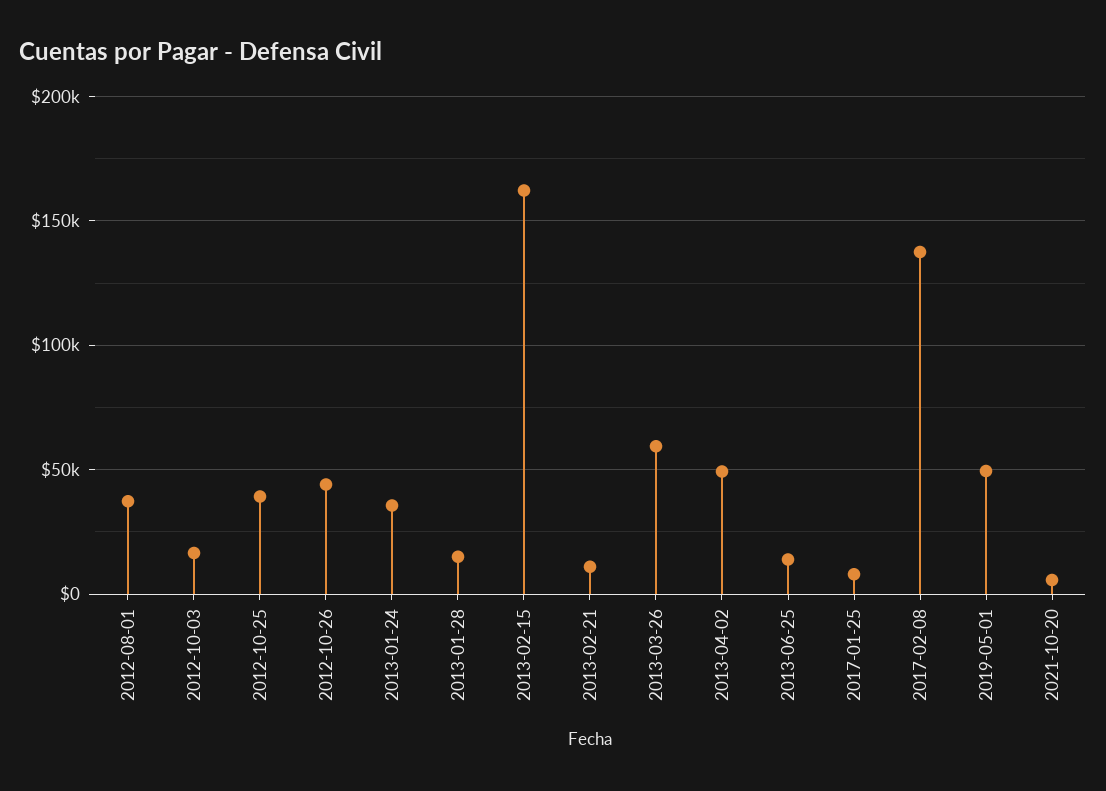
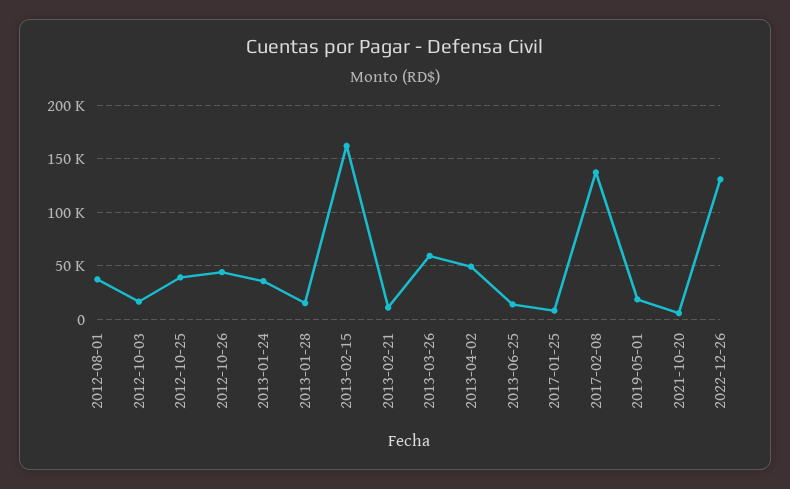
2019-05-01: 50000 -> 20000
2022-12-26: none -> 130000

